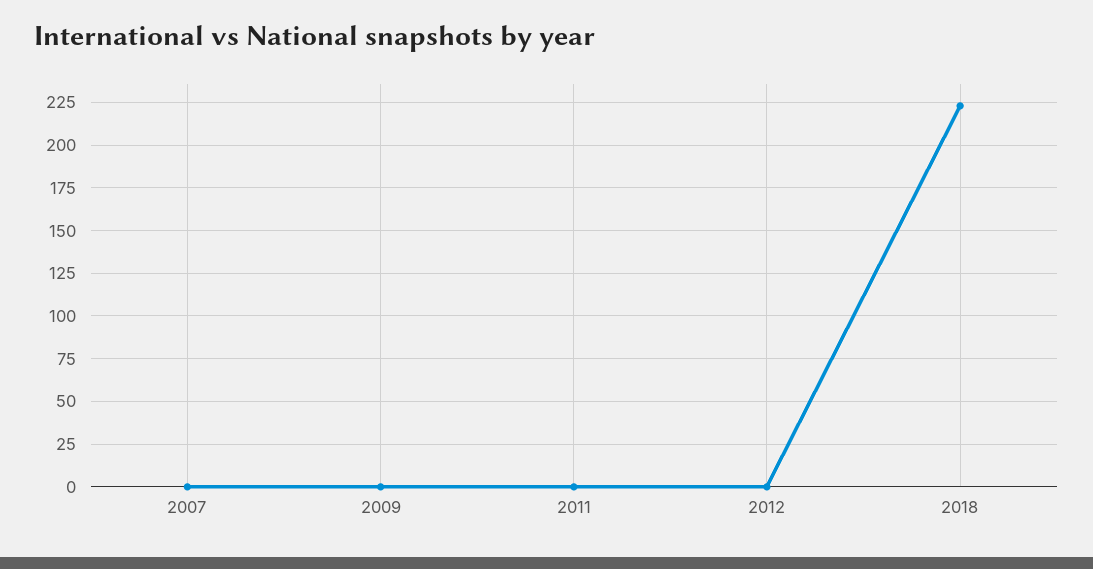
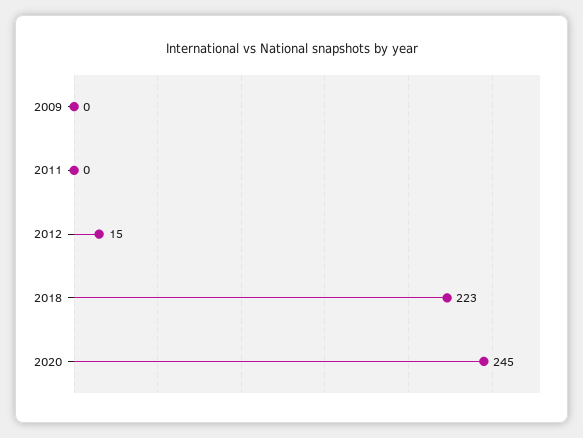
2007: 0 -> none
2012: 0 -> 15
2020: none -> 245

